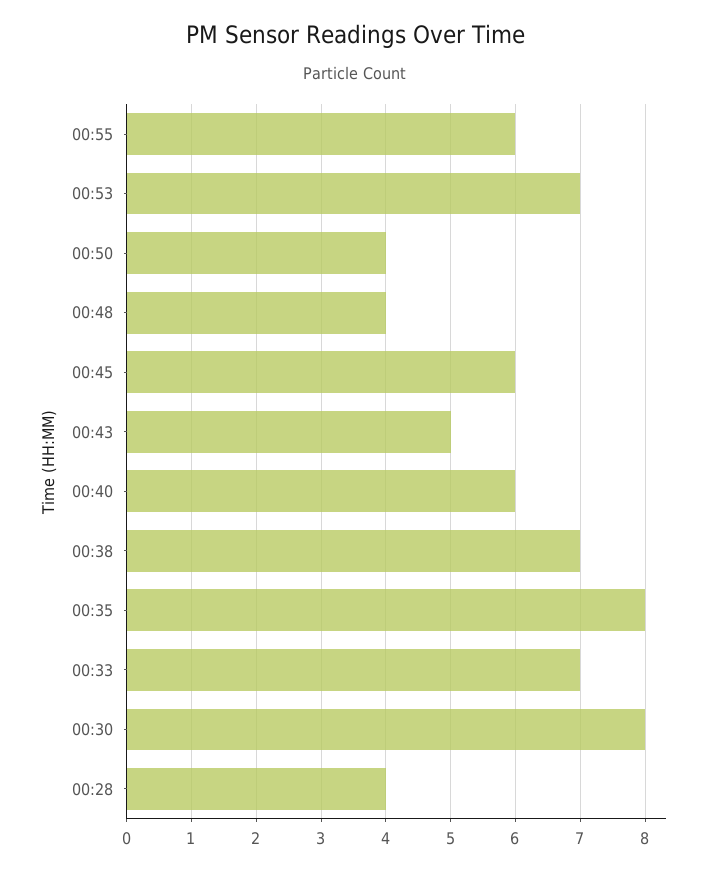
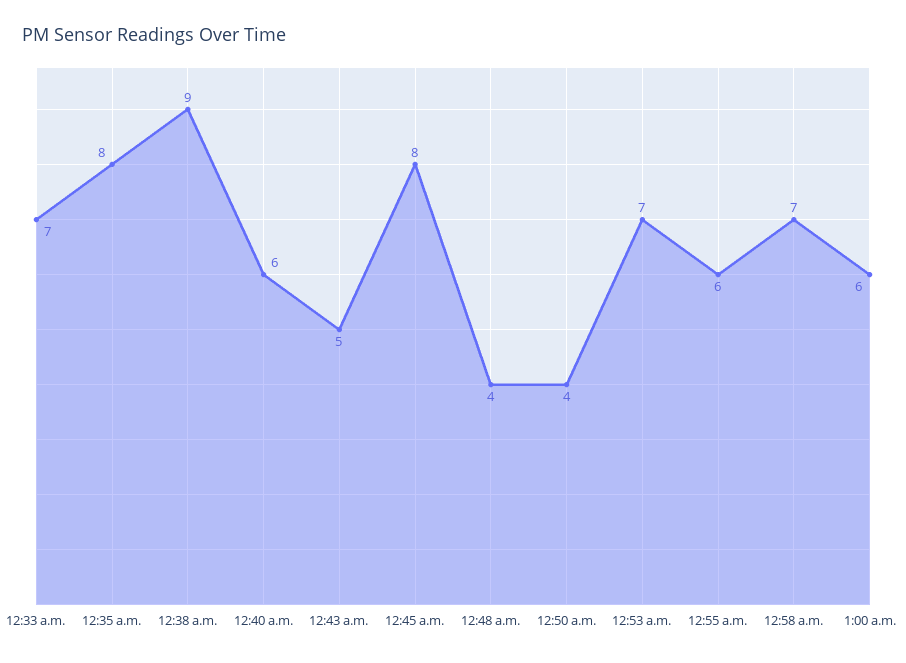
00:45: 6 -> 8
00:38: 7 -> 9
00:30: 8 -> none
00:28: 4 -> none
12:58 a.m.: none -> 7
1:00 a.m.: none -> 6

